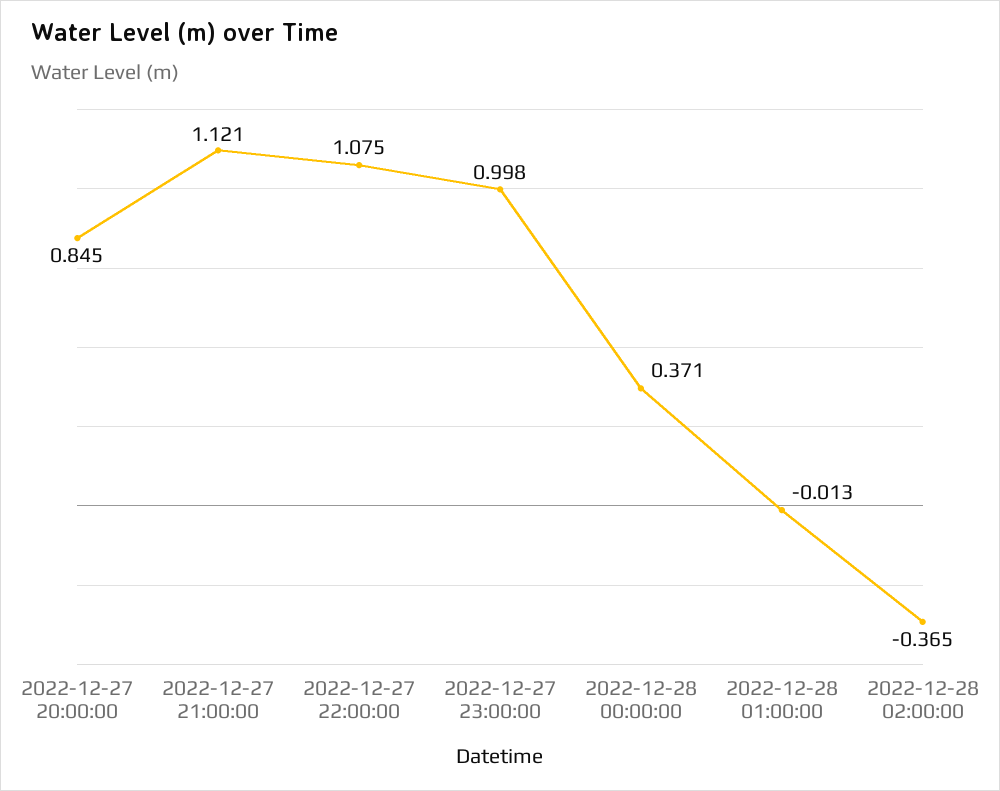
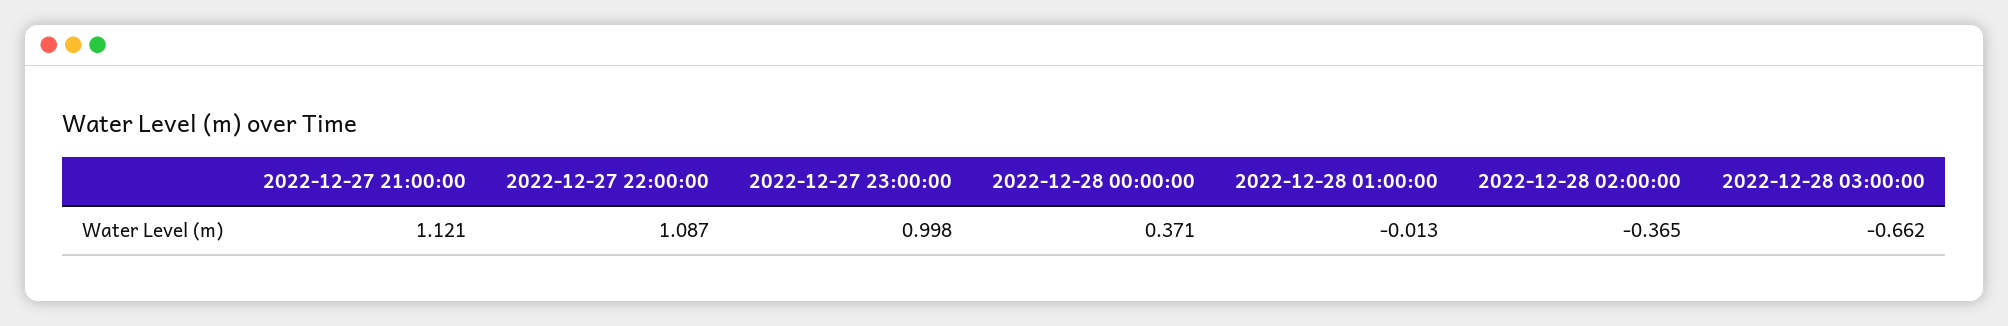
2022-12-27 20:00:00: 0.845 -> none
2022-12-27 22:00:00: 1.075 -> 1.087
2022-12-28 03:00:00: none -> -0.662

